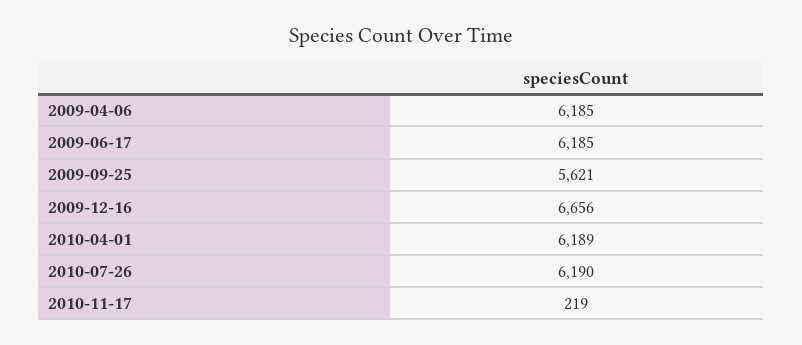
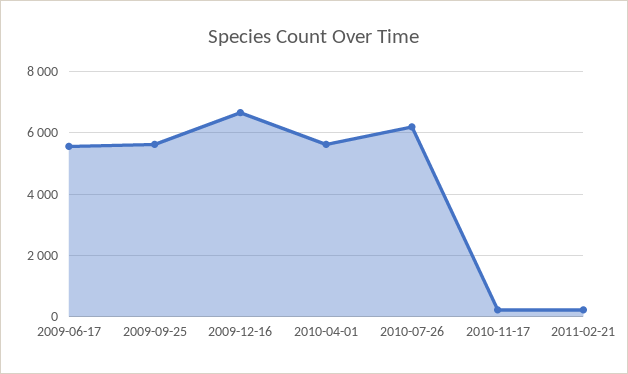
2009-04-06: 6185 -> none
2009-06-17: 6185 -> 5600
2010-04-01: 6189 -> 5600
2011-02-21: none -> 200

